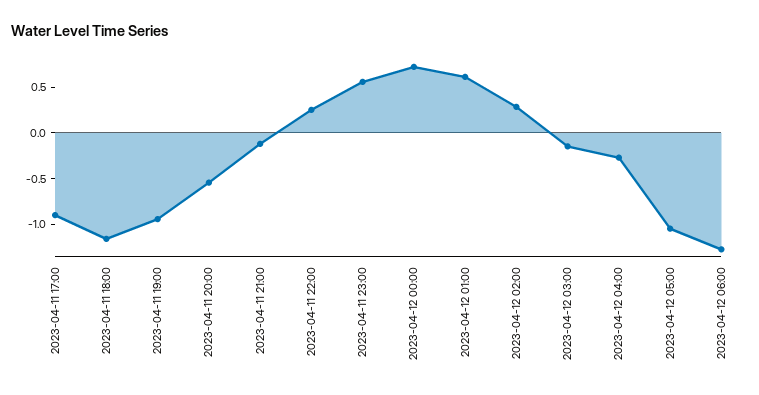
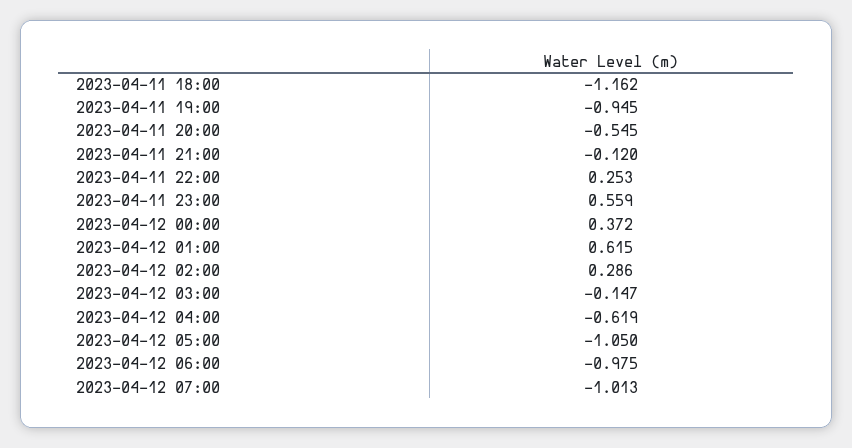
2023-04-11 17:00: -0.9 -> none
2023-04-12 00:00: 0.7 -> 0.372
2023-04-12 04:00: -0.3 -> -0.619
2023-04-12 06:00: -1.3 -> -0.975
2023-04-12 07:00: none -> -1.013

